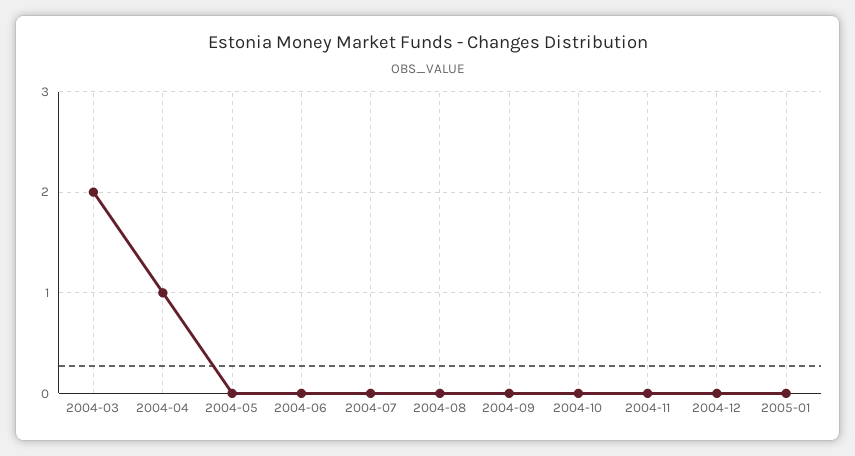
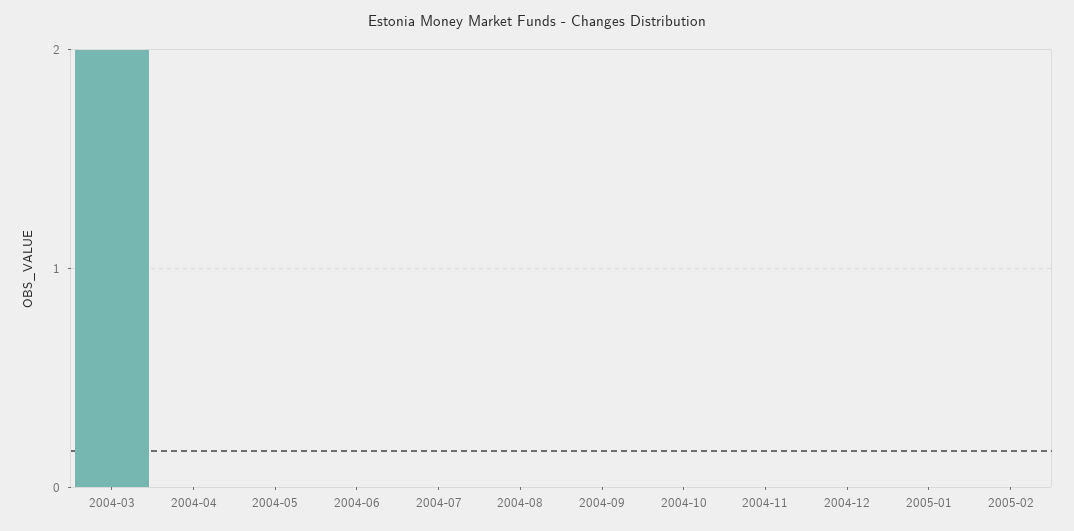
2004-04: 1 -> 0
2005-02: none -> 0

